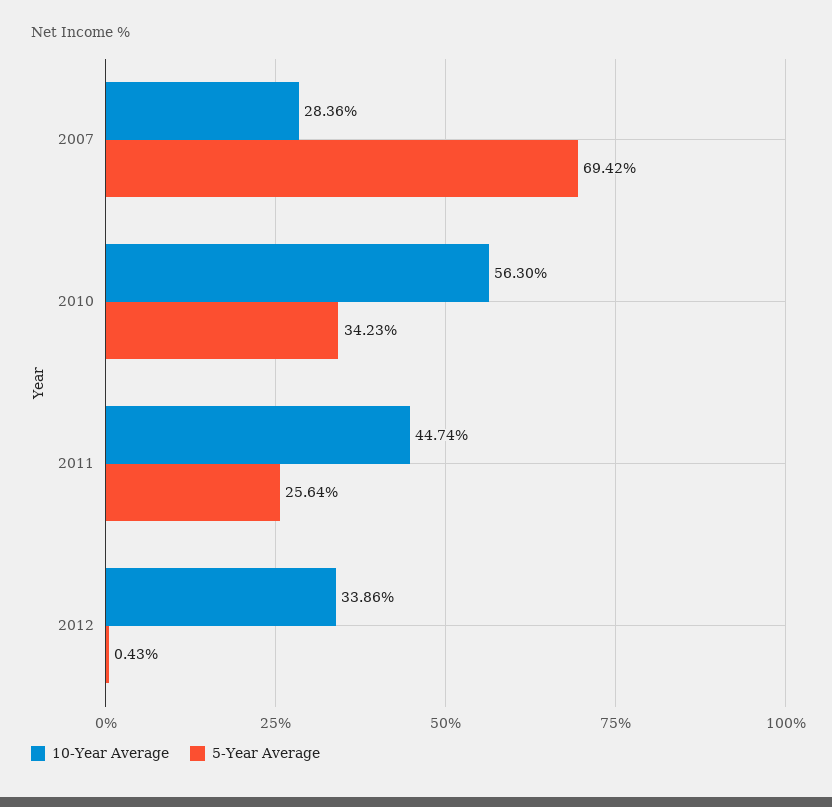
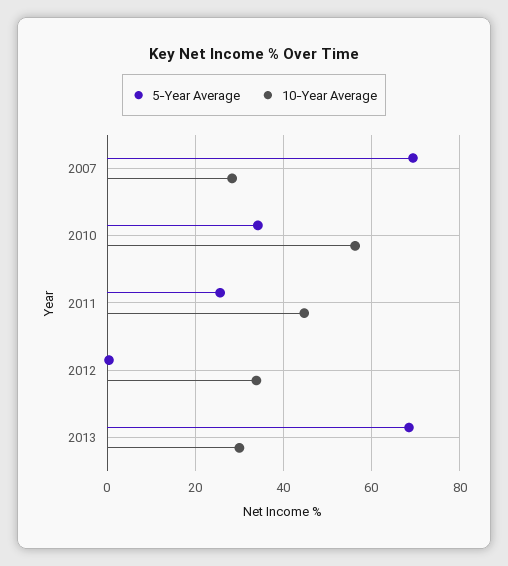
5-Year Average, 2013: none -> 68
10-Year Average, 2013: none -> 30

